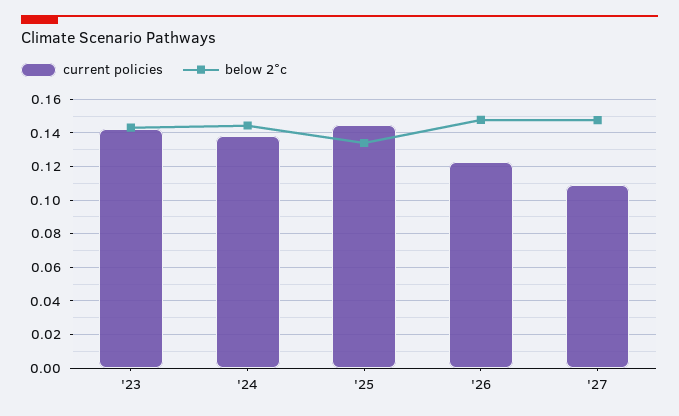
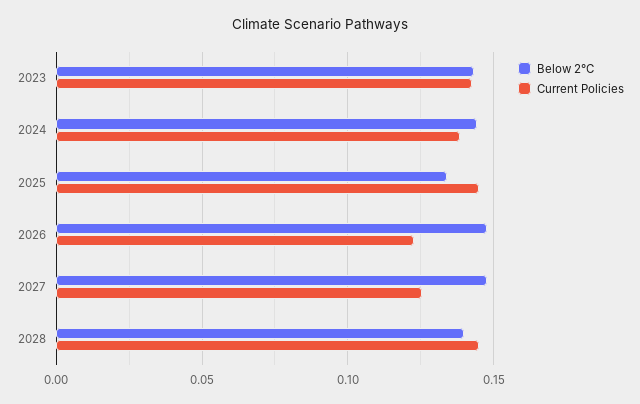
current policies, '27: 0.11 -> 0.125
below 2°c, 2028: none -> 0.14
current policies, 2028: none -> 0.145

